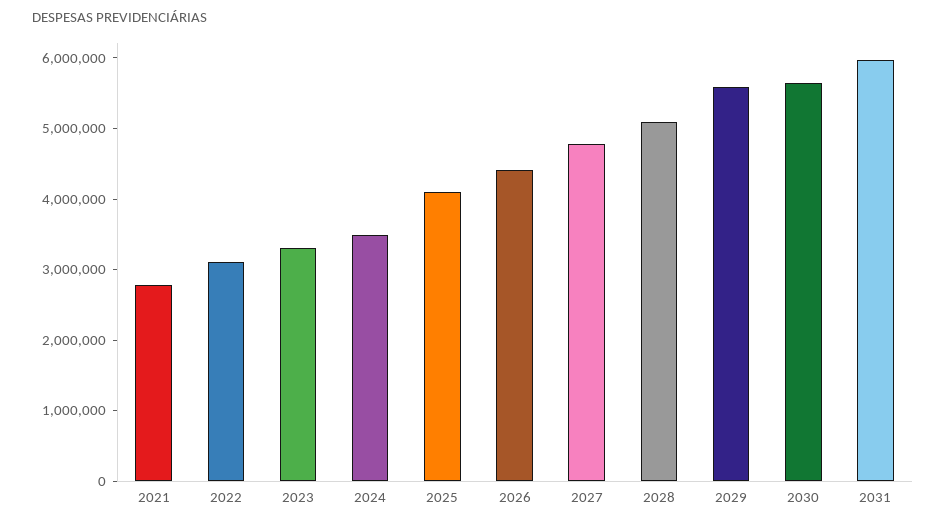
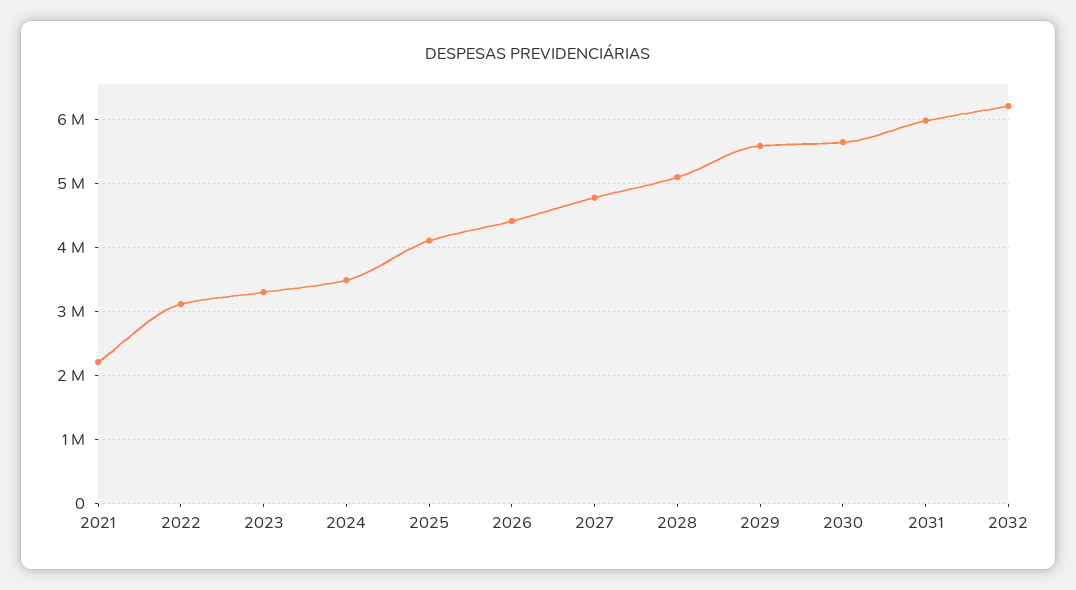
2021: 2800000 -> 2200000
2032: none -> 6200000

